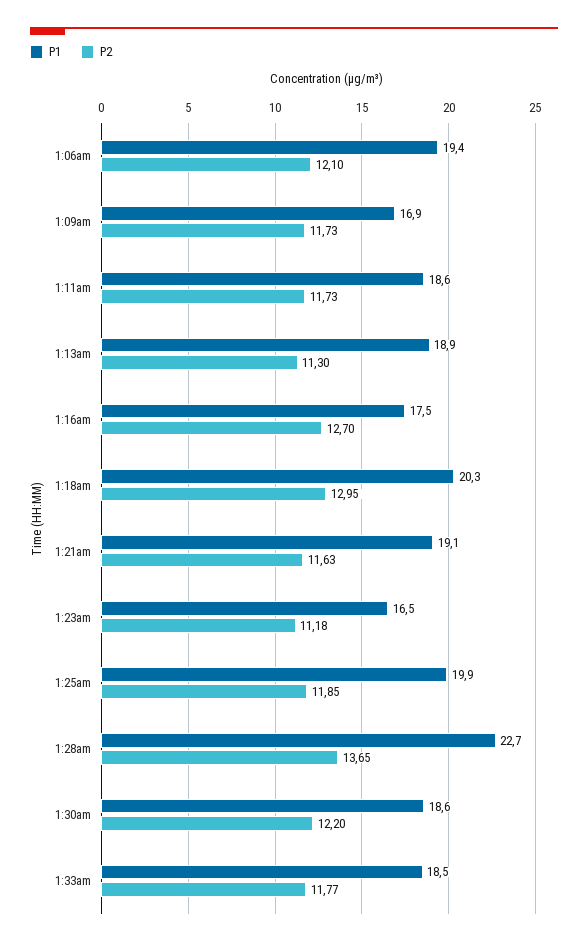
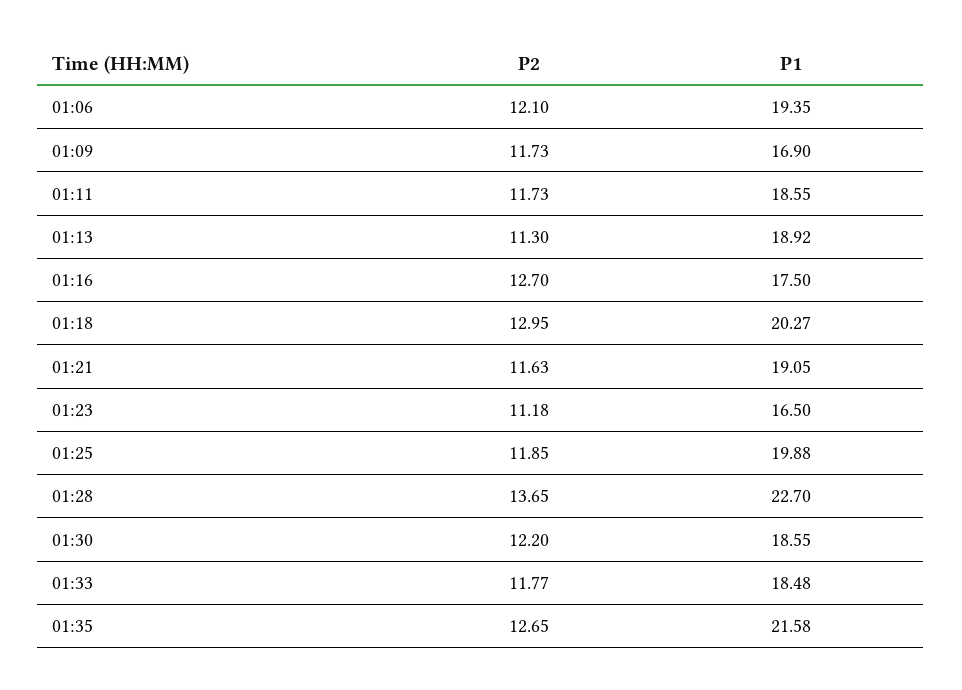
P2, 01:35: none -> 12.65
P1, 01:35: none -> 21.58

